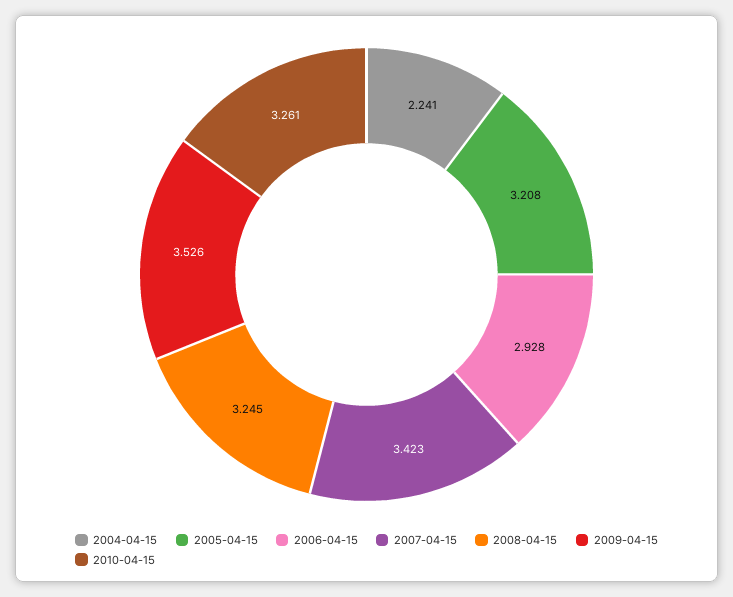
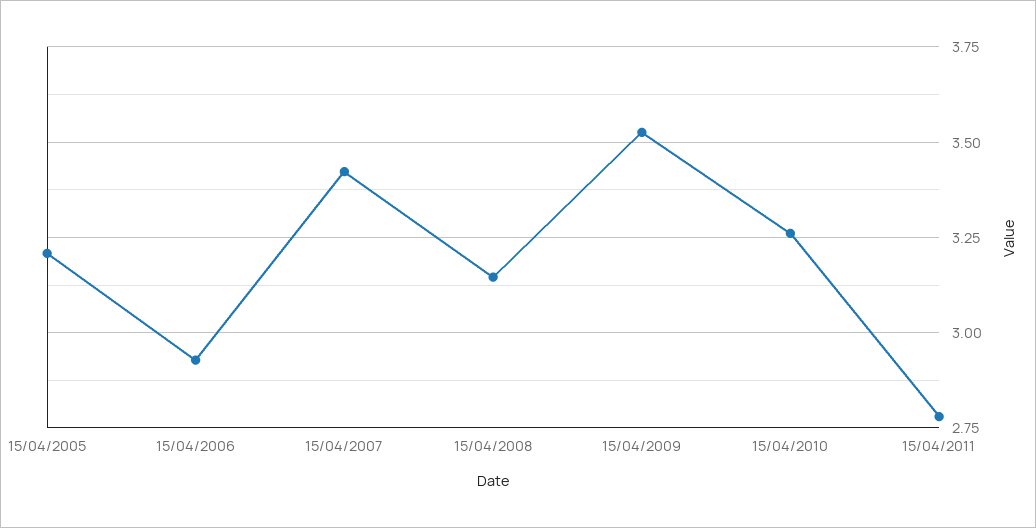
2004-04-15: 2.241 -> none
2008-04-15: 3.245 -> 3.15
15/04/2011: none -> 2.775

